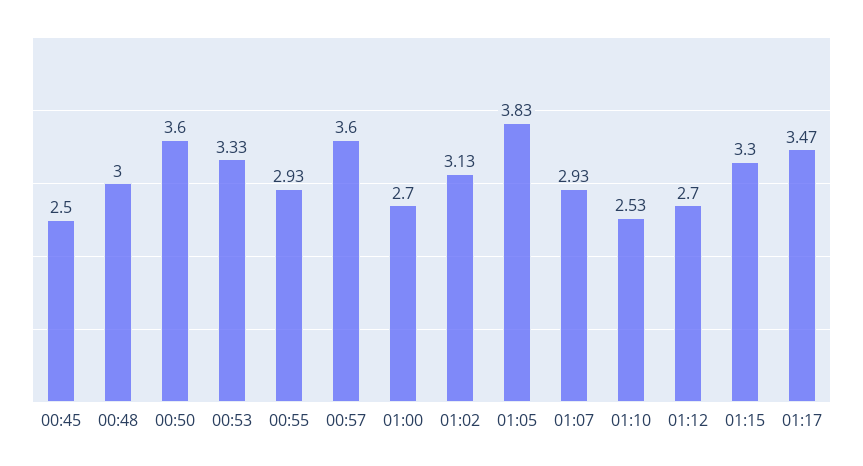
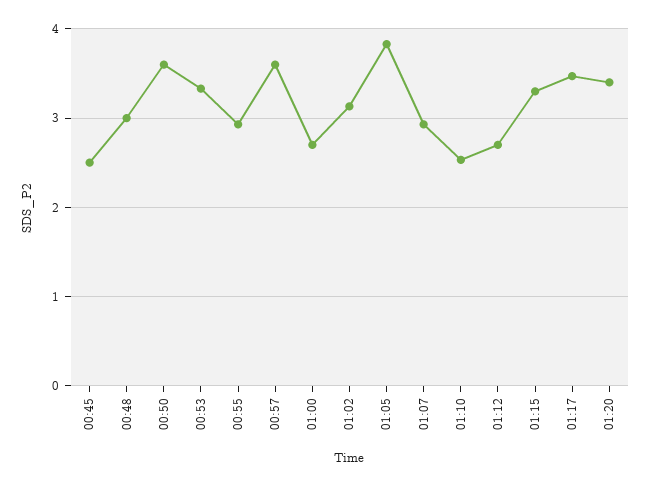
01:20: none -> 3.4

